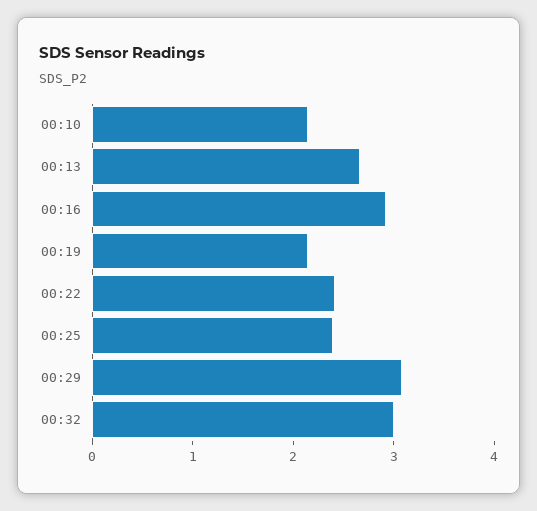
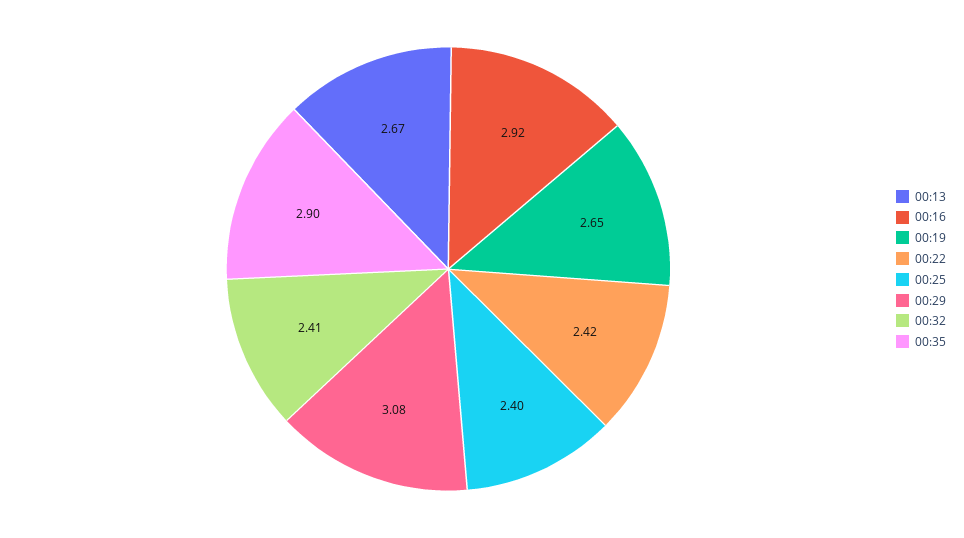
00:10: 2.2 -> none
00:19: 2.2 -> 2.65
00:32: 3 -> 2.41
00:35: none -> 2.9

